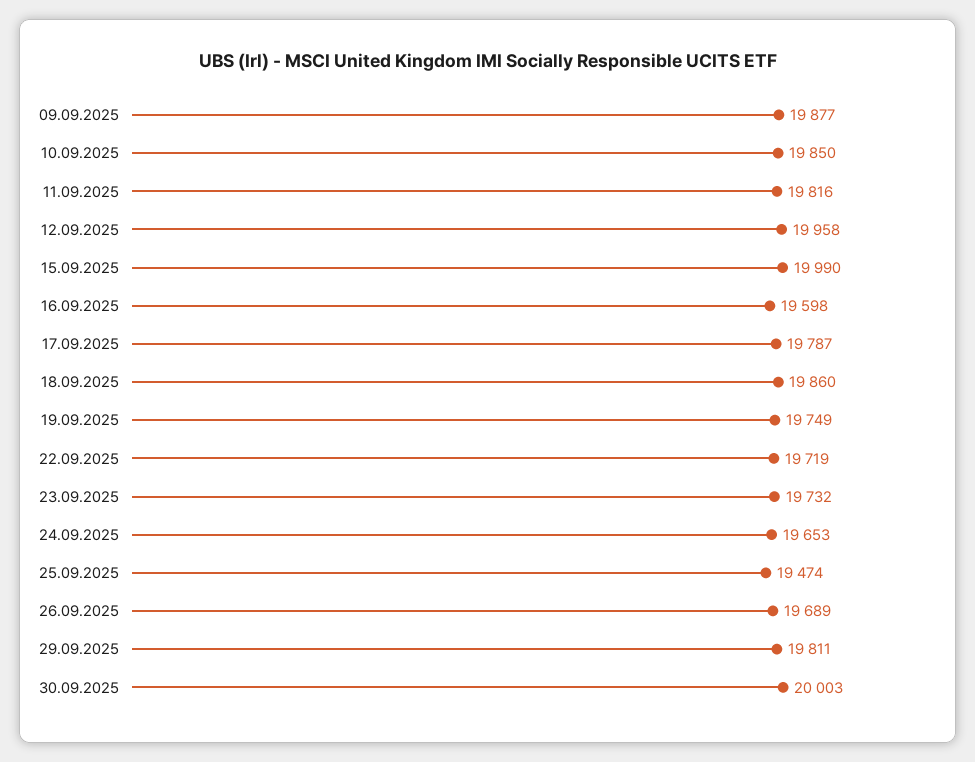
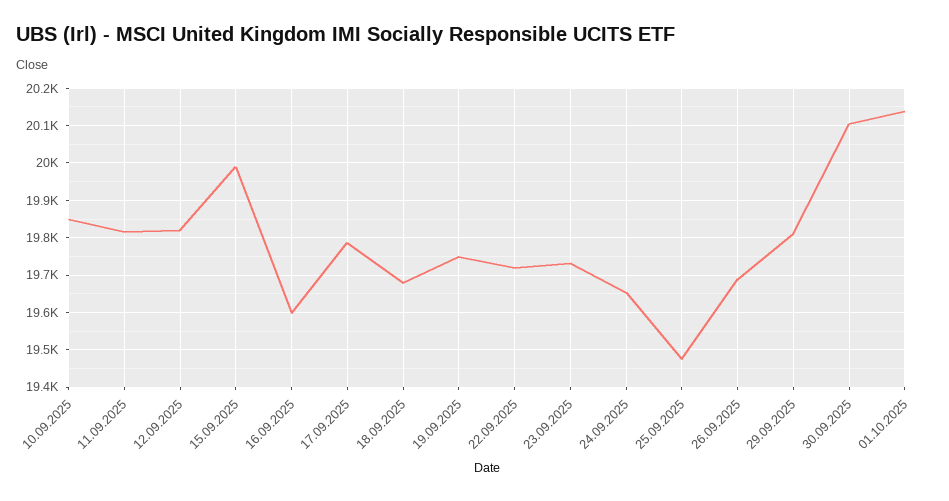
09.09.2025: 19877 -> none
12.09.2025: 19958 -> 19820
18.09.2025: 19860 -> 19680
30.09.2025: 20003 -> 20100
01.10.2025: none -> 20140

